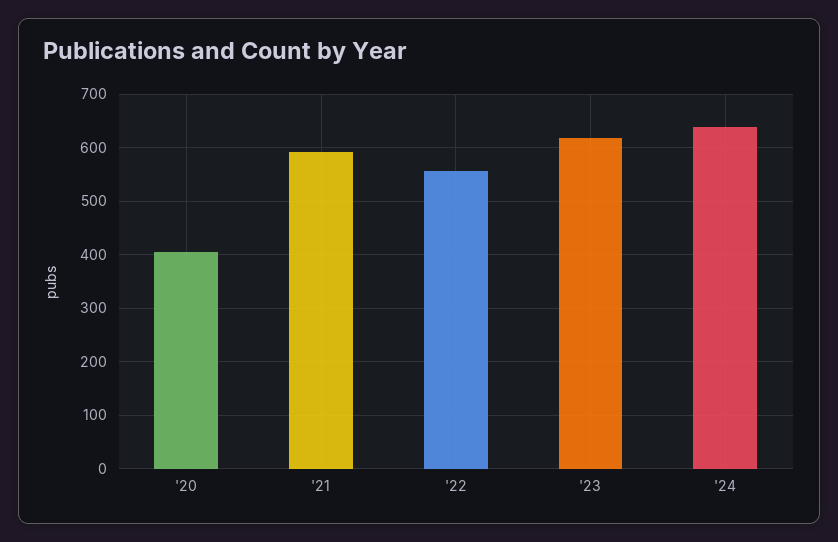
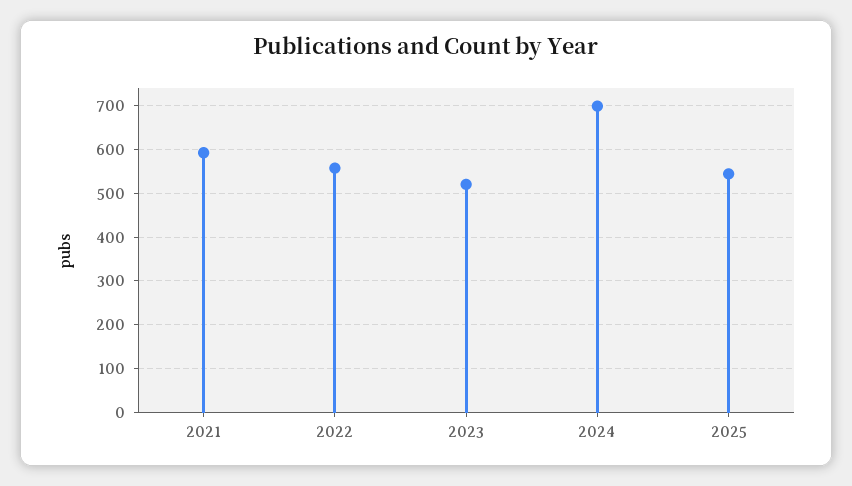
'20: 400 -> none
'23: 620 -> 520
'24: 640 -> 700
2025: none -> 540

